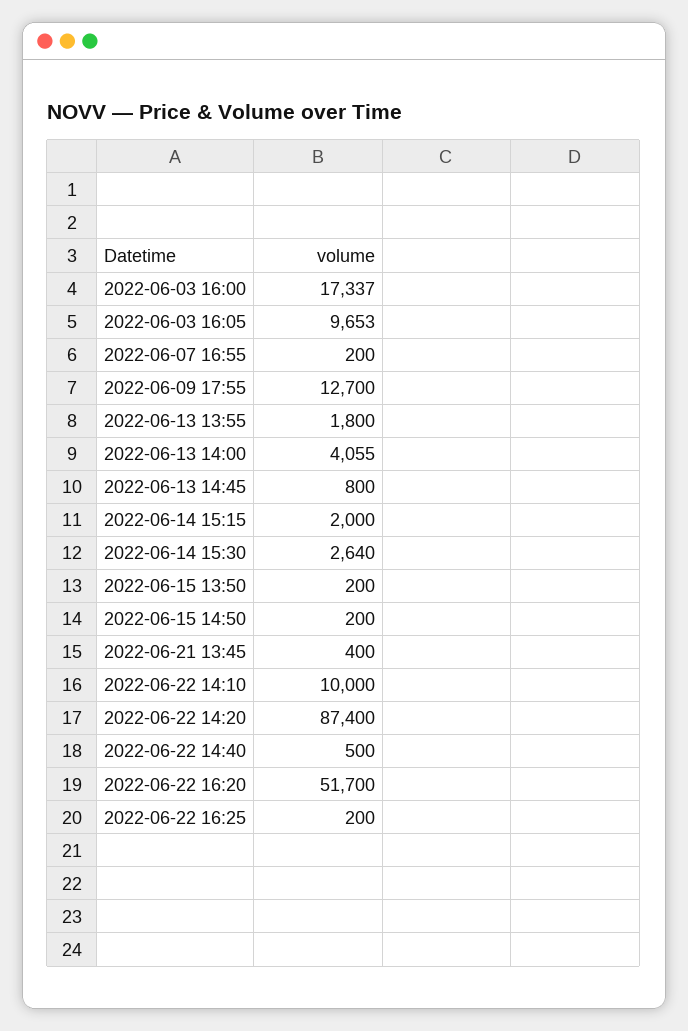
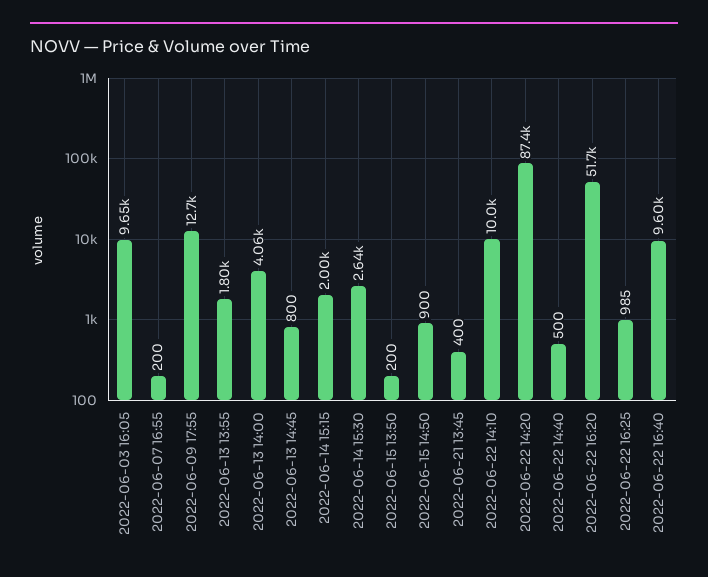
2022-06-03 16:00: 17337 -> none
2022-06-15 14:50: 200 -> 900
2022-06-22 16:25: 200 -> 985
2022-06-22 16:40: none -> 9600

